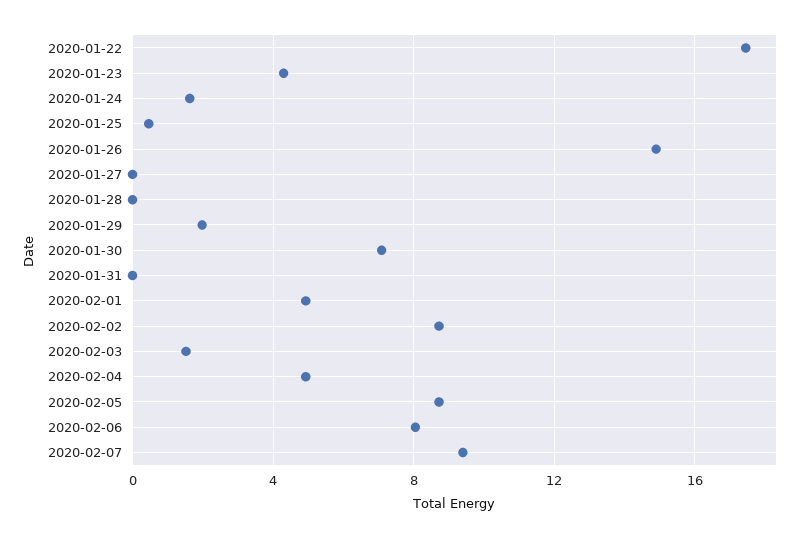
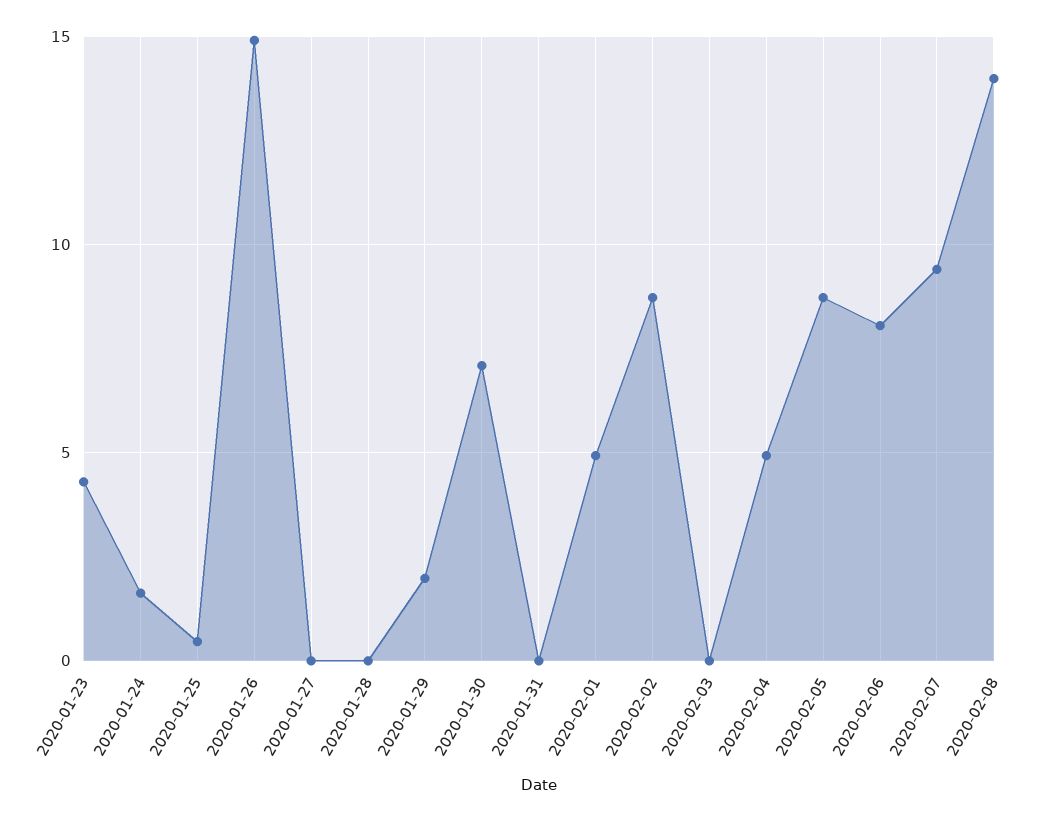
2020-01-22: 17.5 -> none
2020-02-03: 1.5 -> 0
2020-02-08: none -> 14

